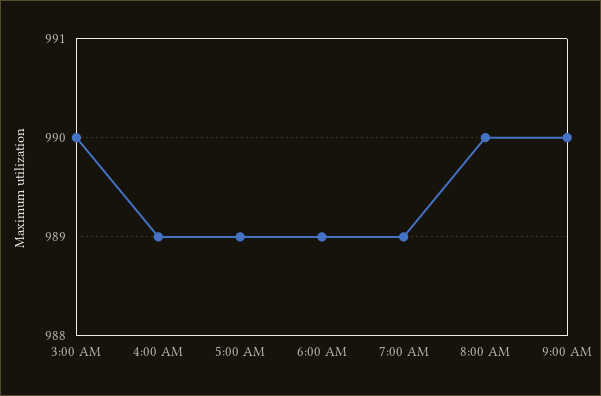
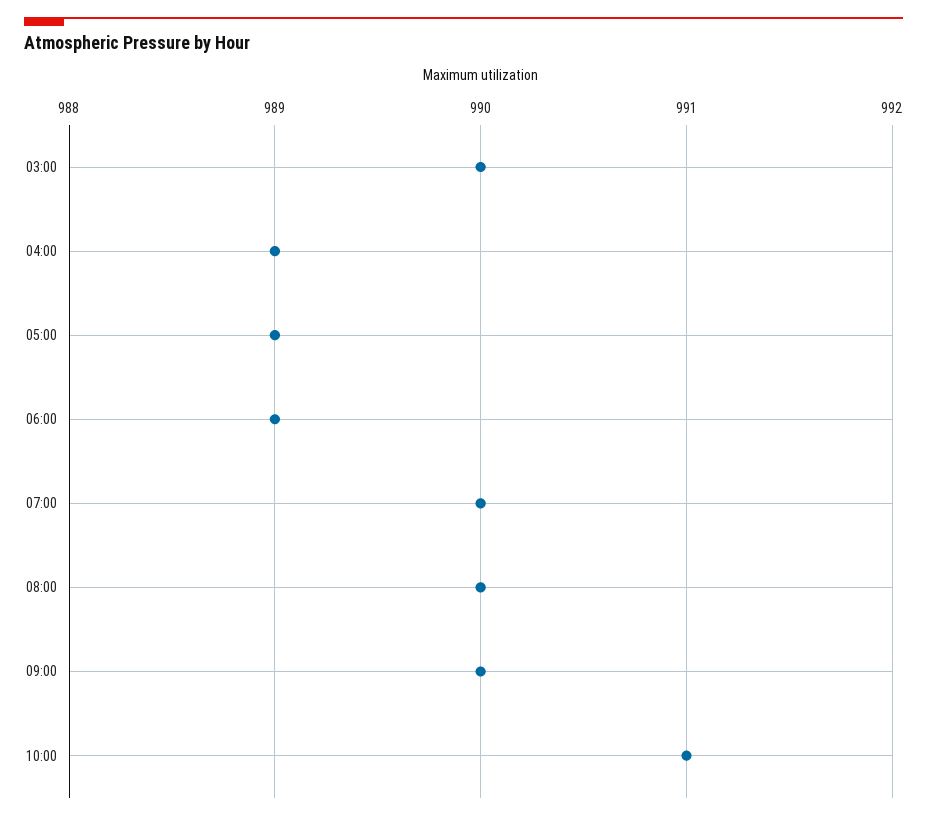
7:00 AM: 989 -> 990
10:00: none -> 991

